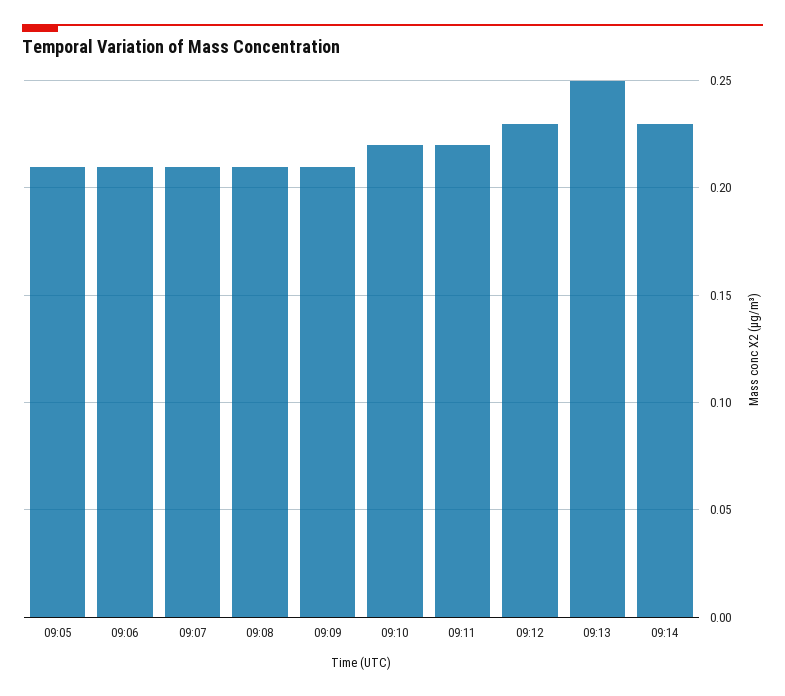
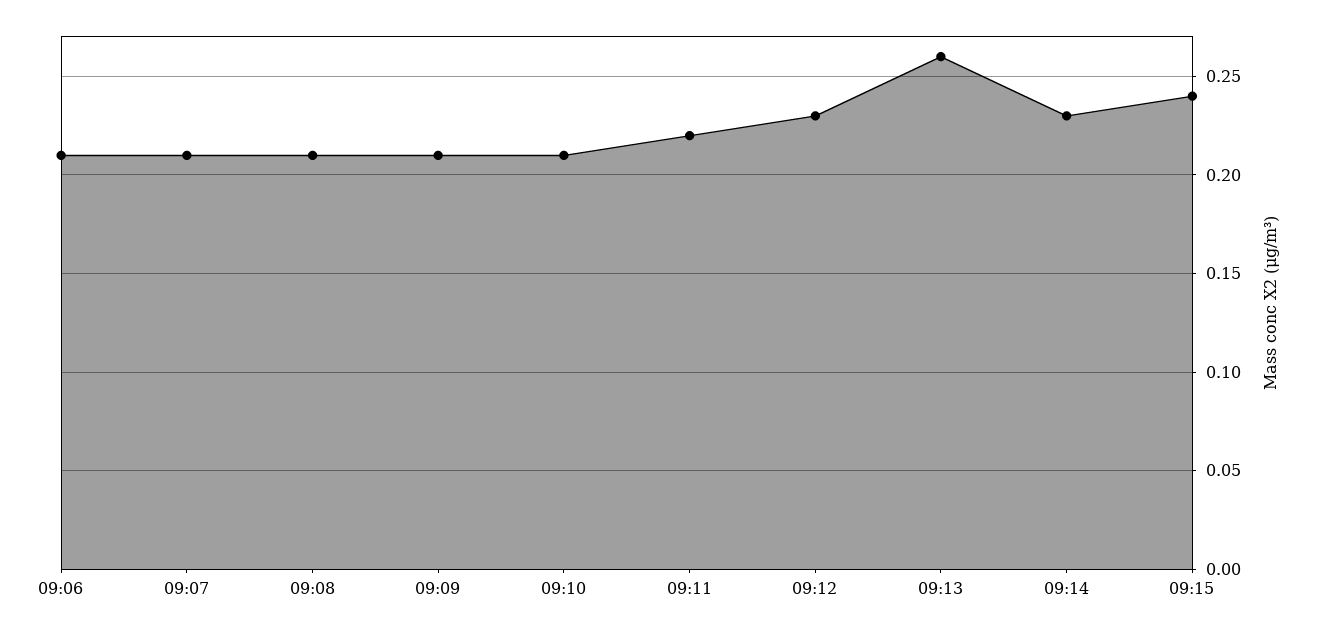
09:05: 0.21 -> none
09:10: 0.22 -> 0.21
09:13: 0.25 -> 0.26
09:15: none -> 0.24

